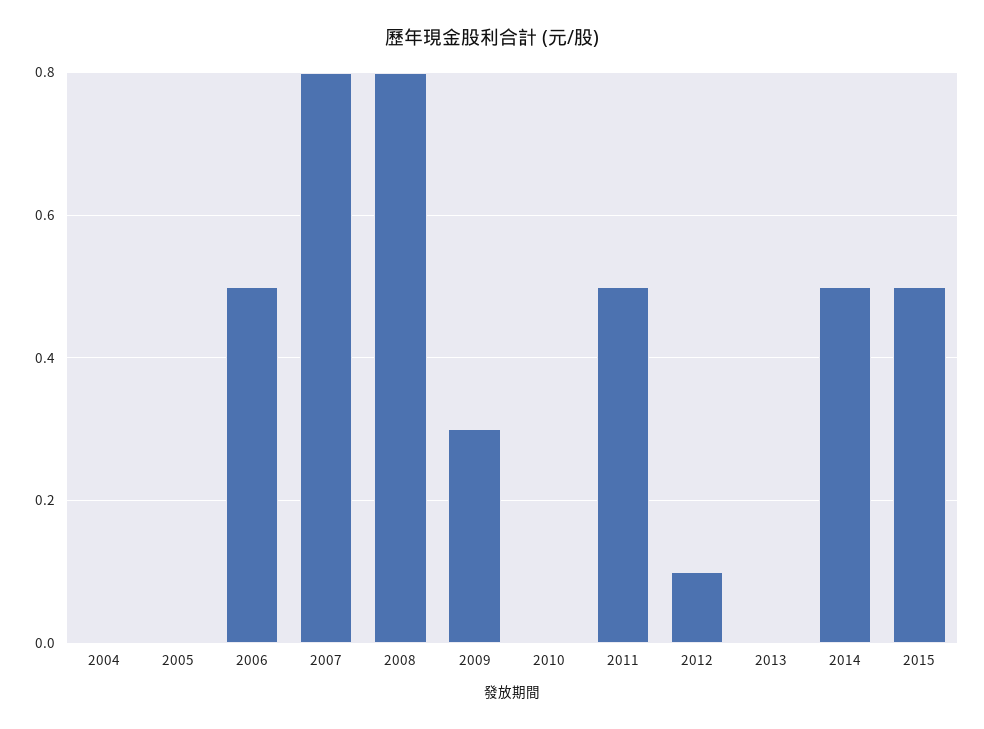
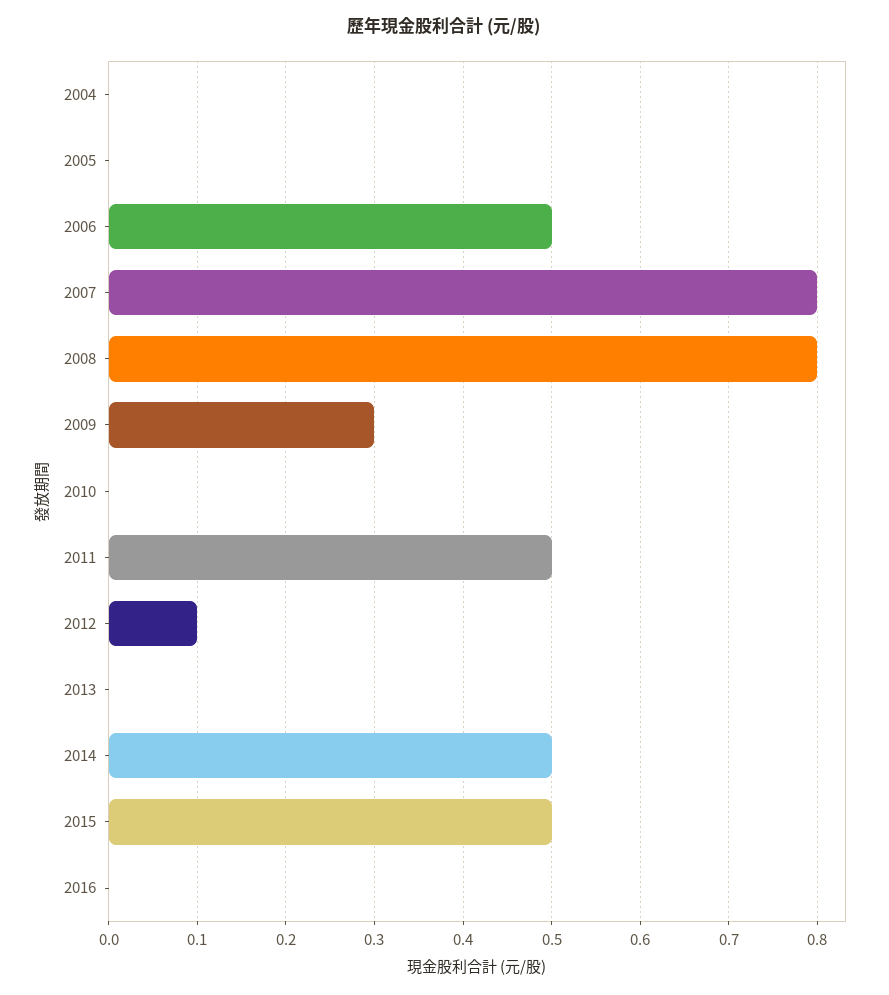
2016: none -> 0

